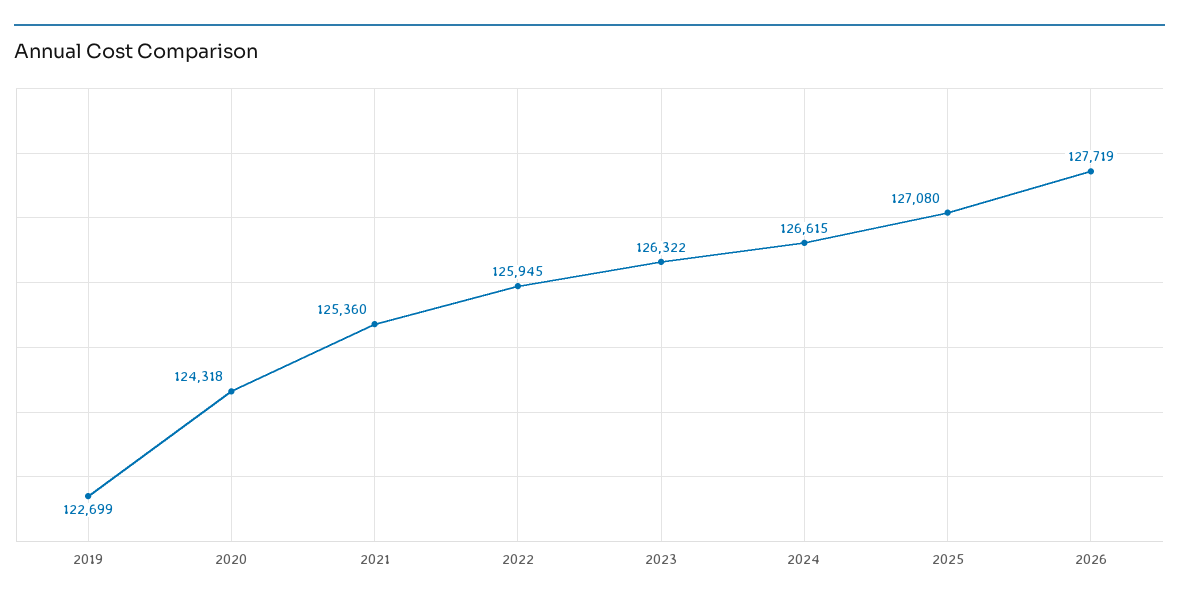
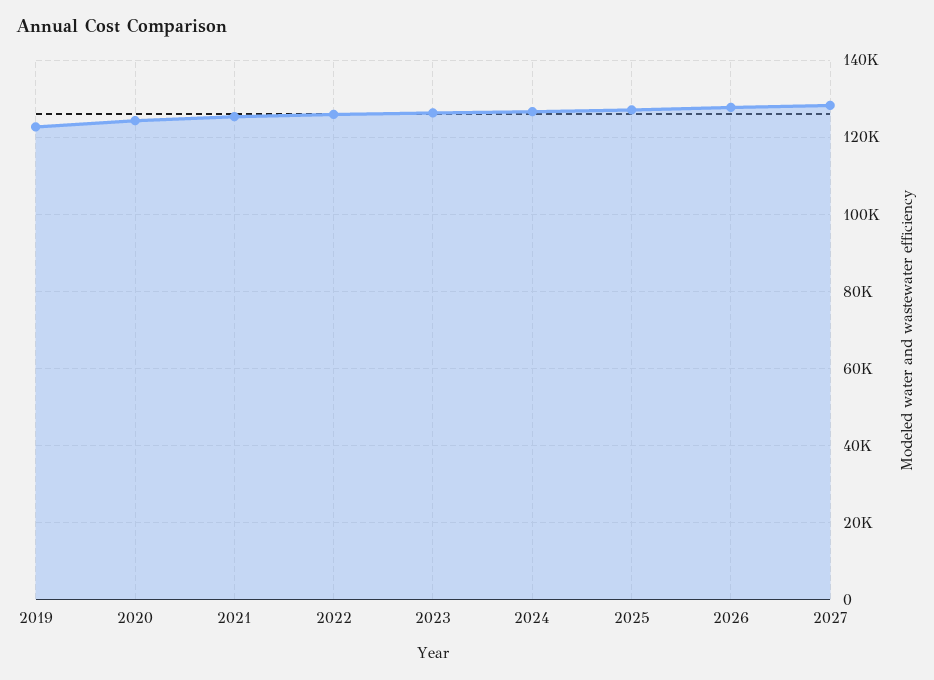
2027: none -> 128000

